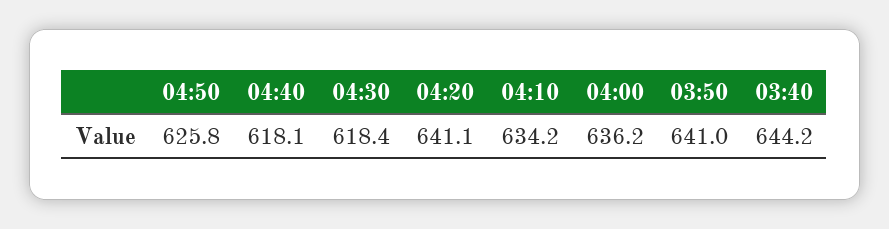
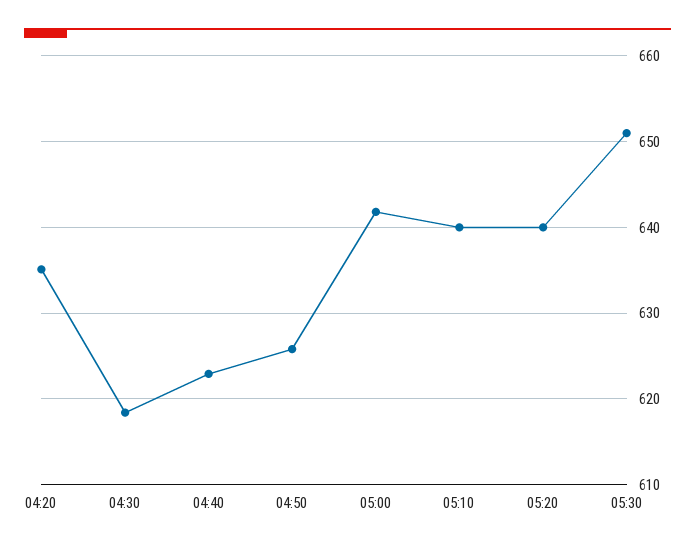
04:40: 618.1 -> 623
04:20: 641.1 -> 635
04:10: 634.2 -> none
04:00: 636.2 -> none
03:50: 641 -> none
03:40: 644.2 -> none
05:00: none -> 642
05:10: none -> 640
05:20: none -> 640
05:30: none -> 651

